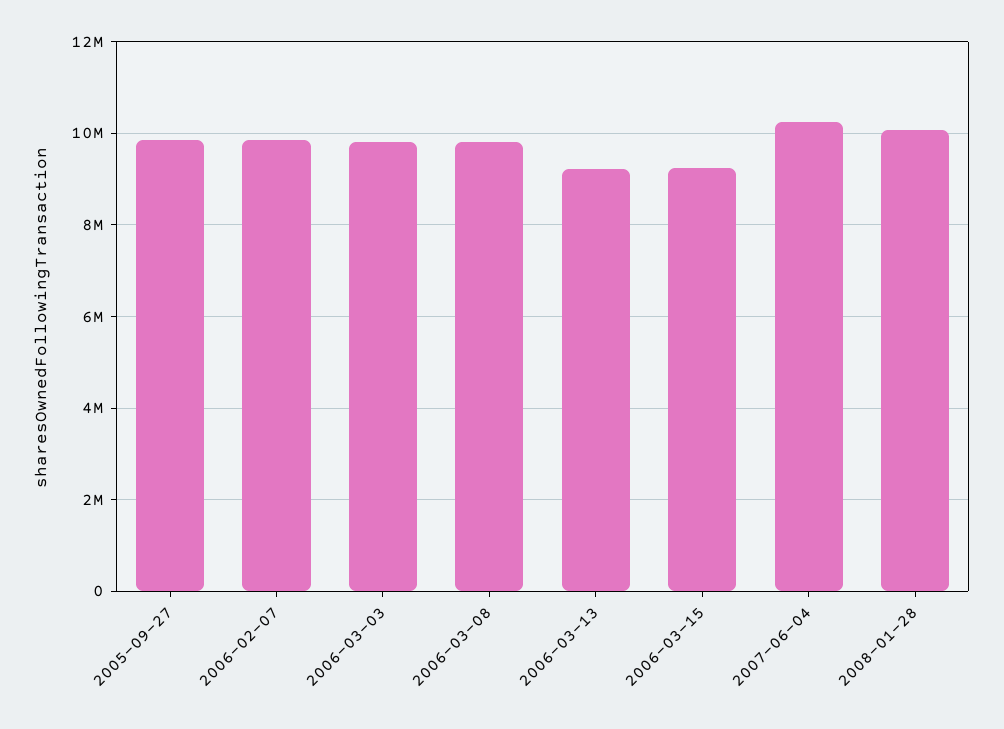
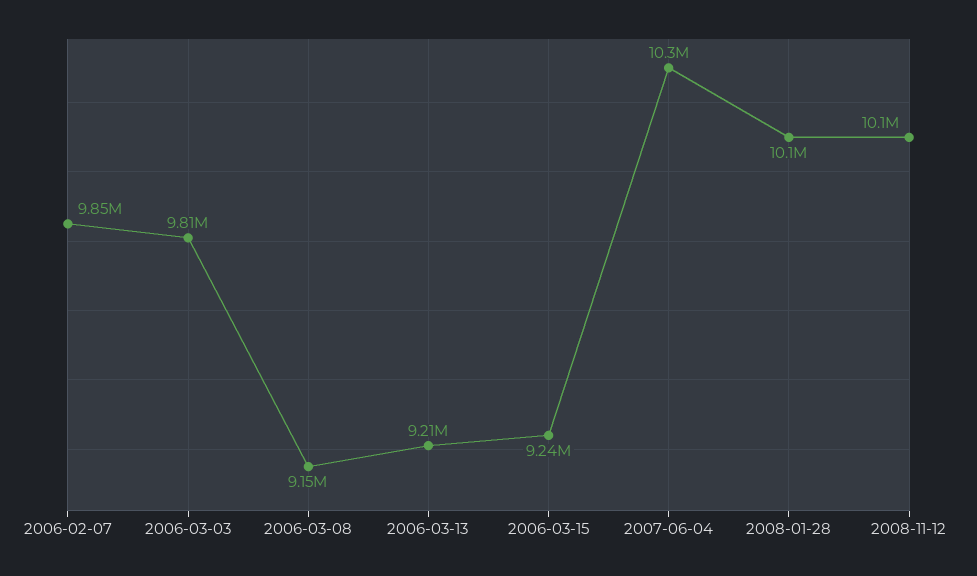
2005-09-27: 9800000 -> none
2006-03-08: 9800000 -> 9150000
2008-11-12: none -> 10100000

